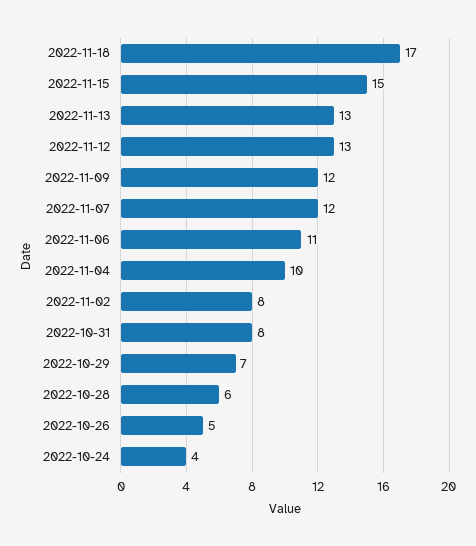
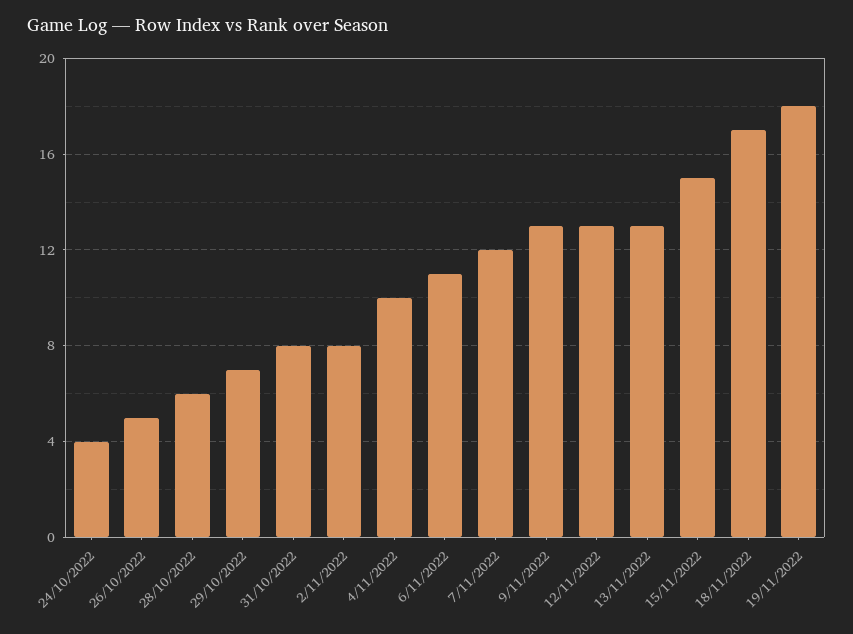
2022-11-09: 12 -> 13
19/11/2022: none -> 18

